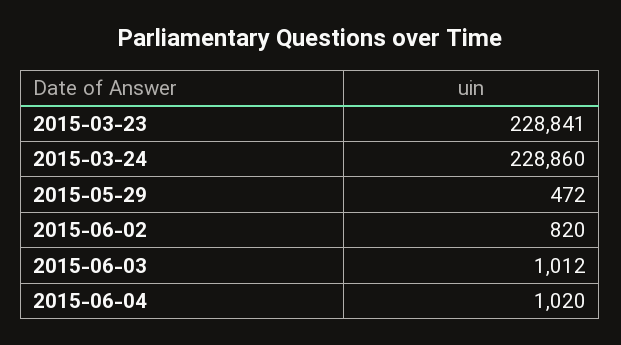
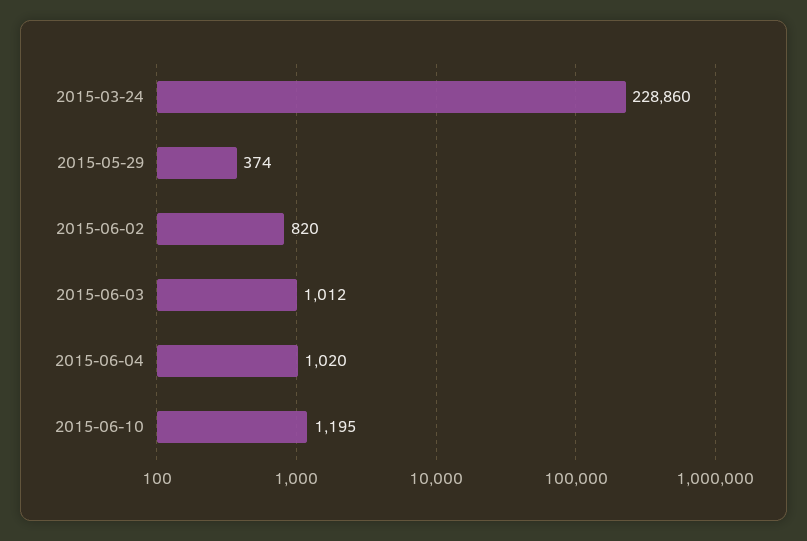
2015-03-23: 228841 -> none
2015-05-29: 472 -> 374
2015-06-10: none -> 1195

